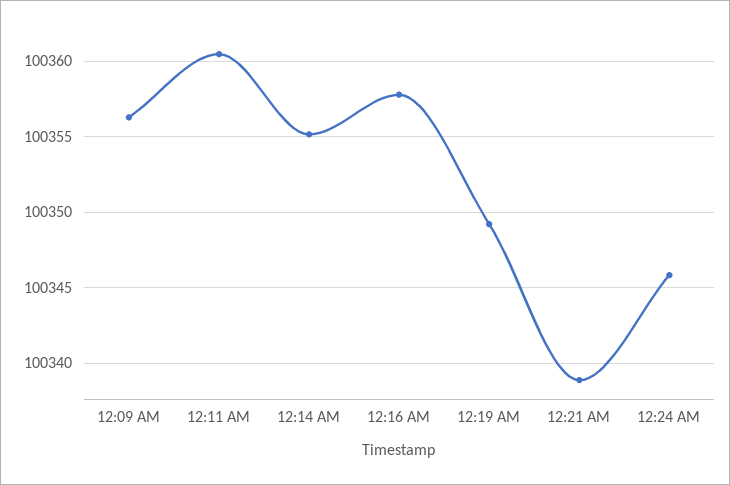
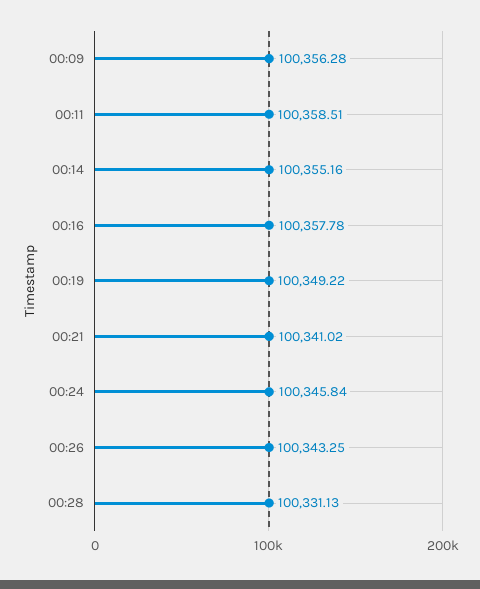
12:11 AM: 100360.5 -> 100358.51
12:21 AM: 100339 -> 100341.02
00:26: none -> 100343.25
00:28: none -> 100331.13

